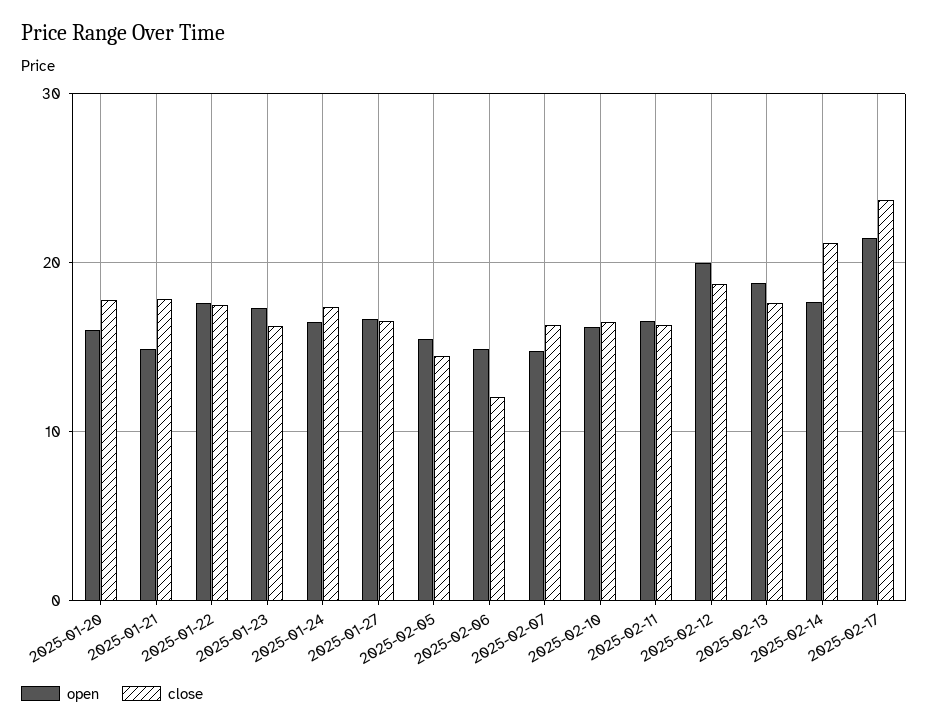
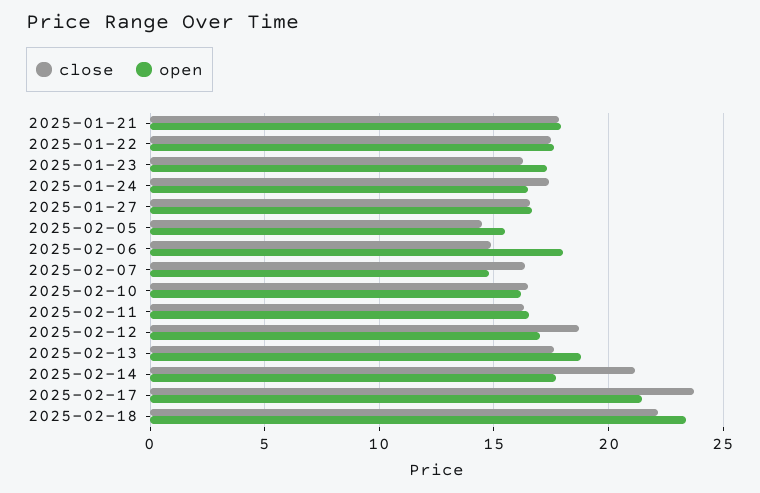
open, 2025-01-20: 16 -> none
close, 2025-01-20: 18 -> none
open, 2025-01-21: 15 -> 18
open, 2025-02-06: 15 -> 18
close, 2025-02-06: 12 -> 15
open, 2025-02-12: 20 -> 17
close, 2025-02-18: none -> 22
open, 2025-02-18: none -> 23.5

